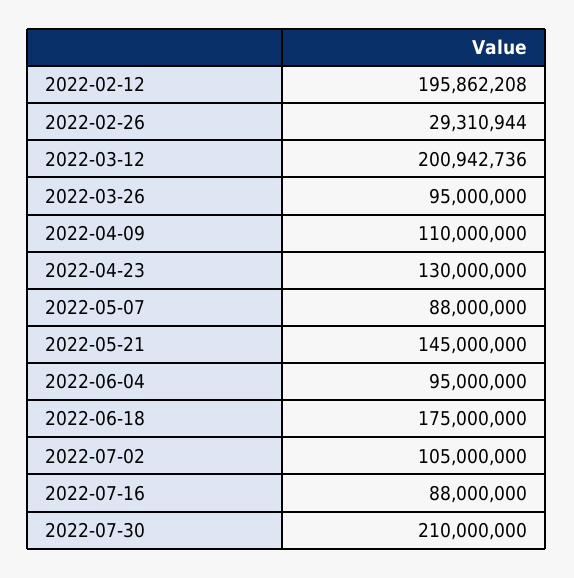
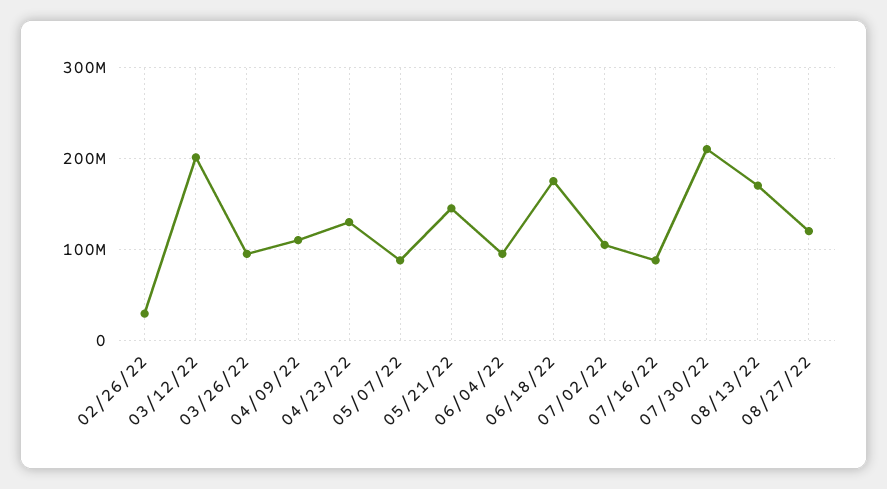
2022-02-12: 195862208 -> none
08/13/22: none -> 170000000
08/27/22: none -> 120000000

